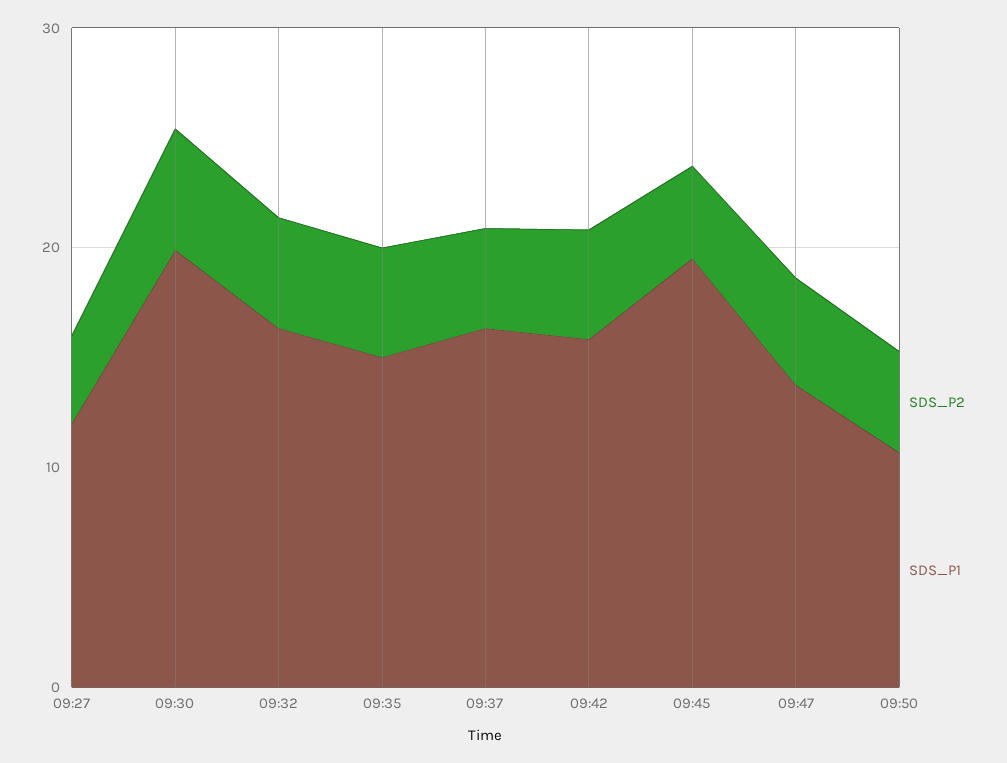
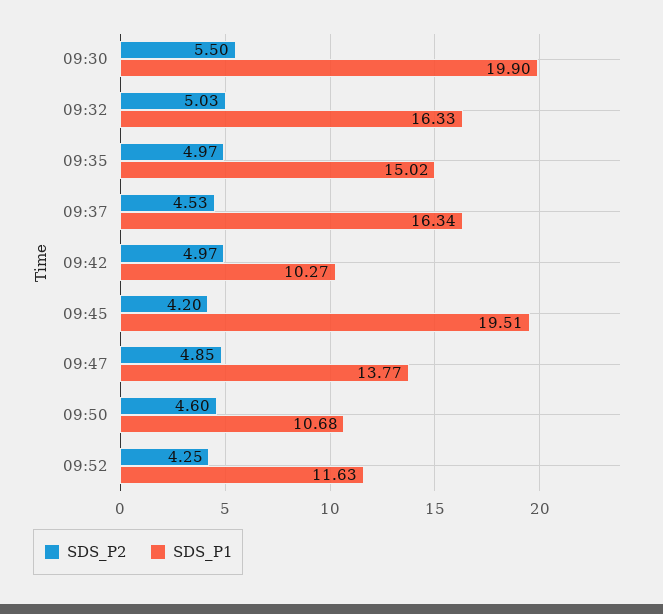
SDS_P2, 09:27: 4 -> none
SDS_P1, 09:27: 12 -> none
SDS_P1, 09:42: 16 -> 10.27
SDS_P2, 09:52: none -> 4.25
SDS_P1, 09:52: none -> 11.63

